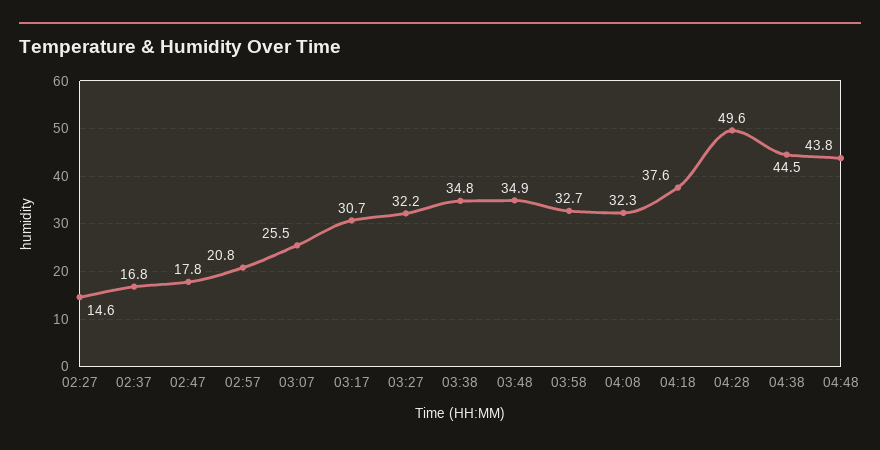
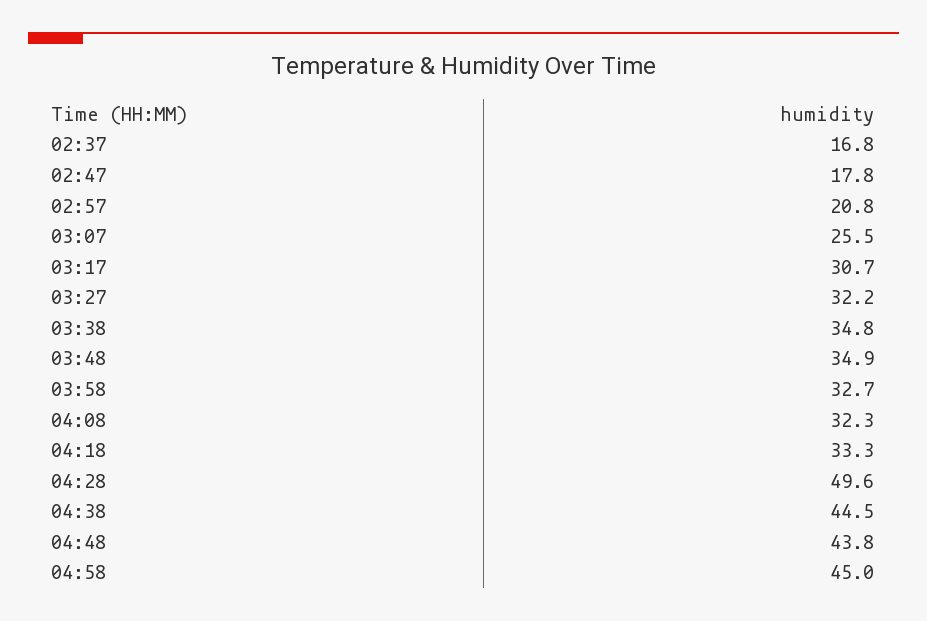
02:27: 14.6 -> none
04:18: 37.6 -> 33.3
04:58: none -> 45

